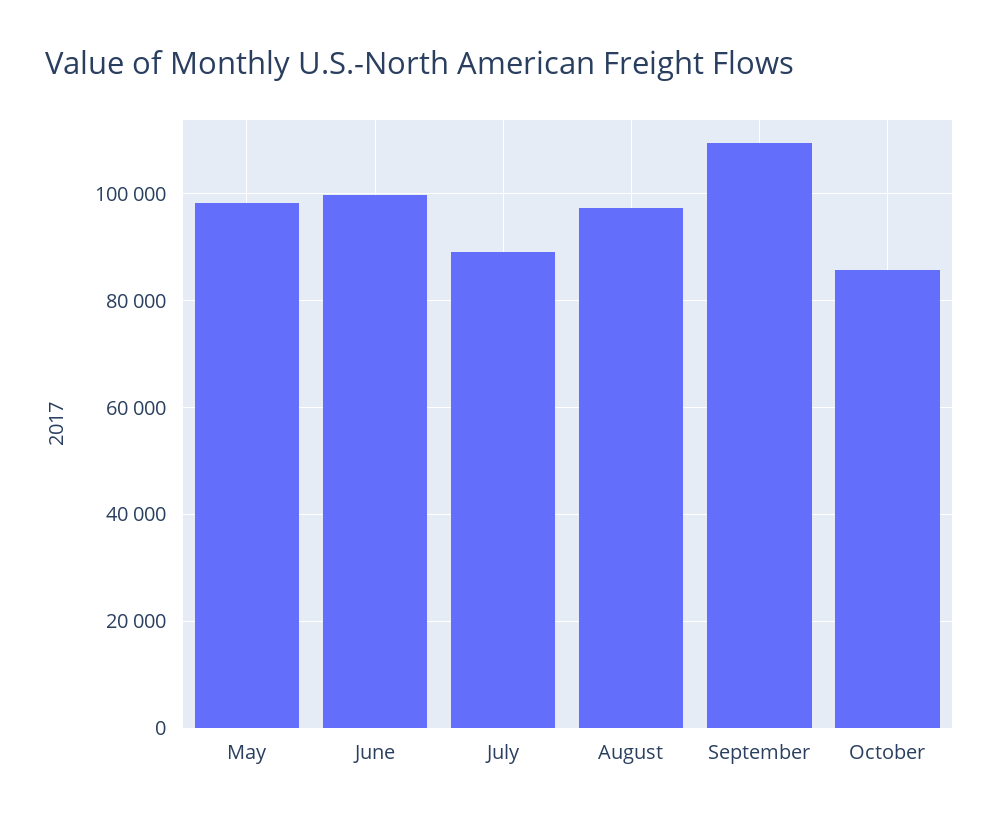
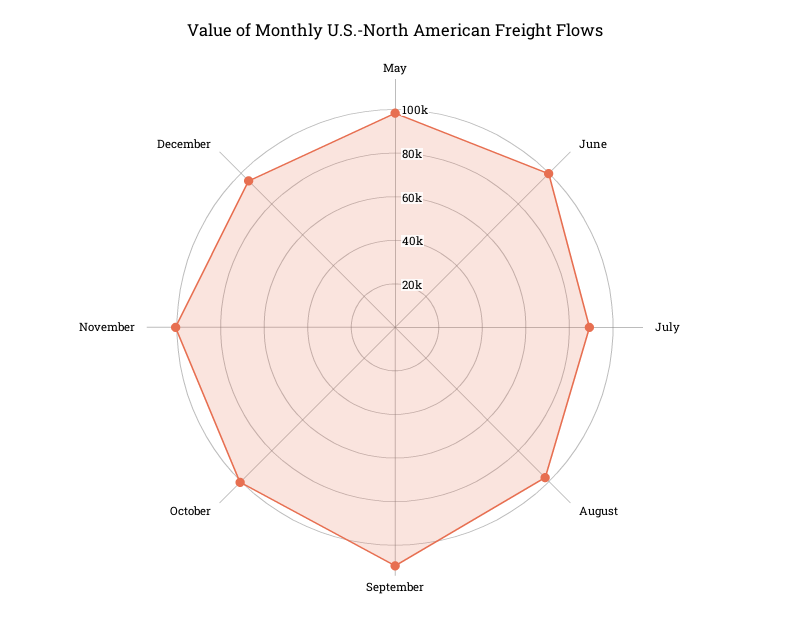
October: 86000 -> 100000
November: none -> 100000
December: none -> 95000

